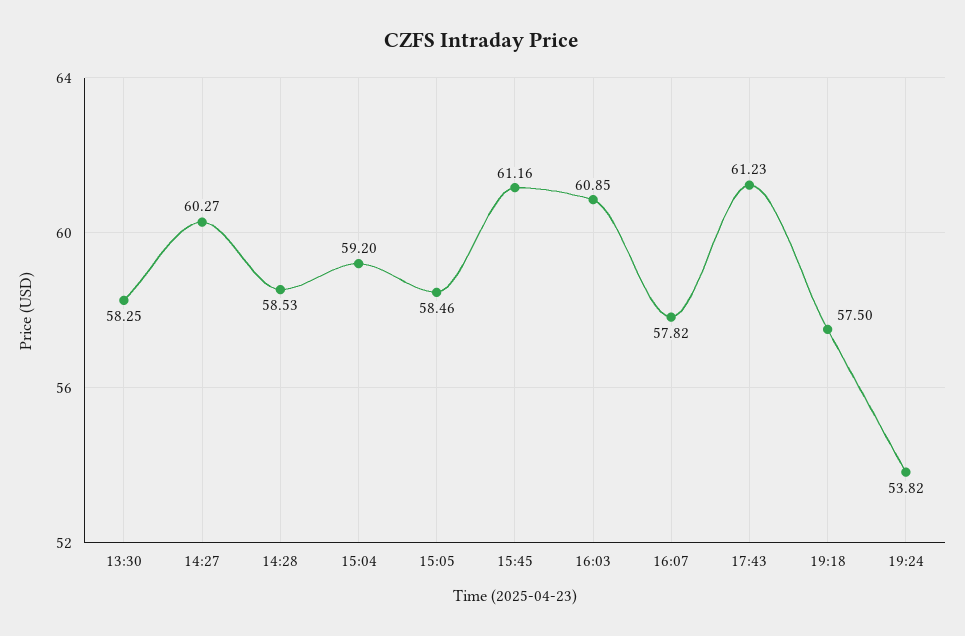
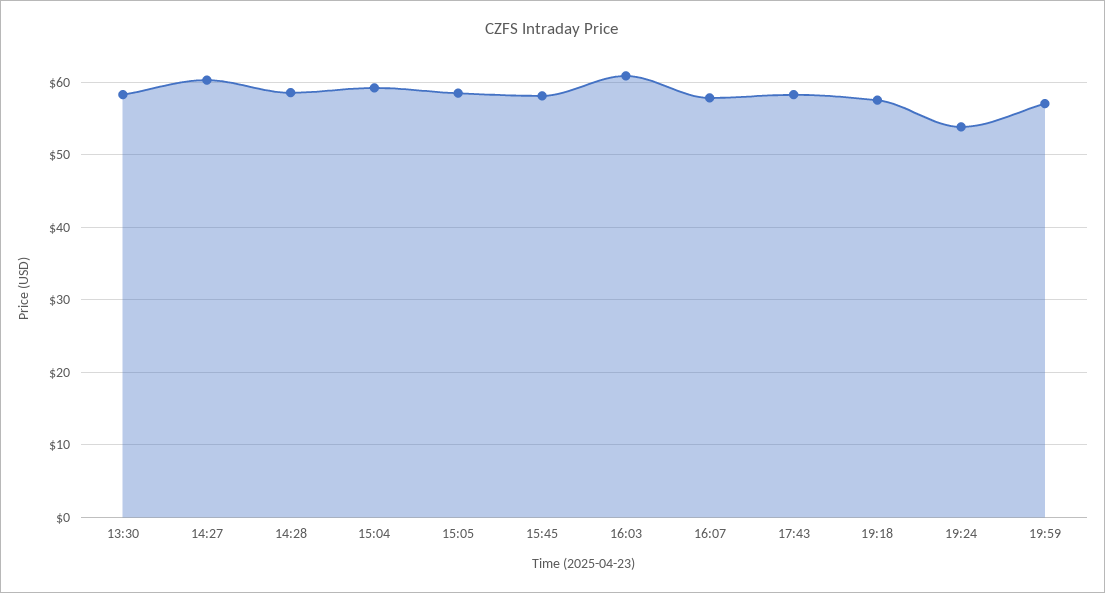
15:45: 61.16 -> 58
17:43: 61.23 -> 58
19:59: none -> 57

